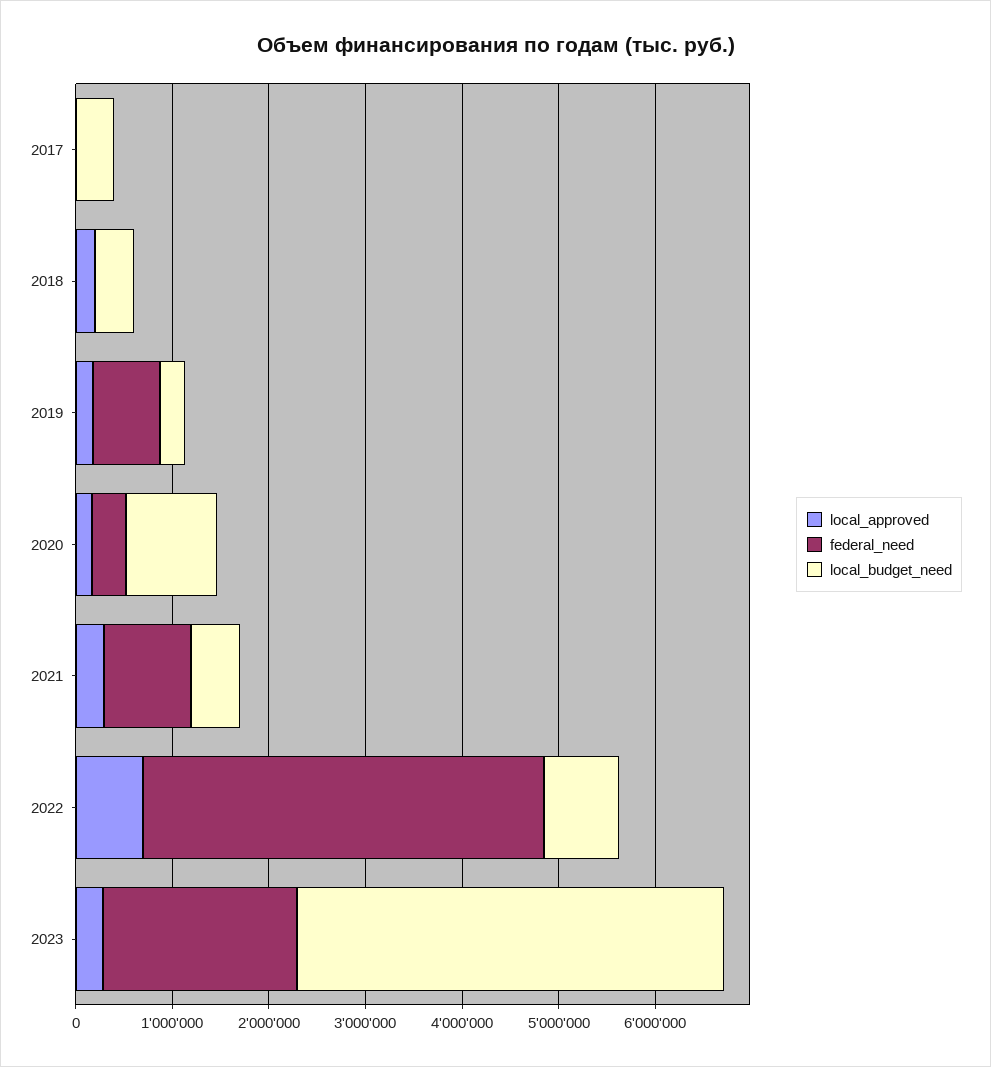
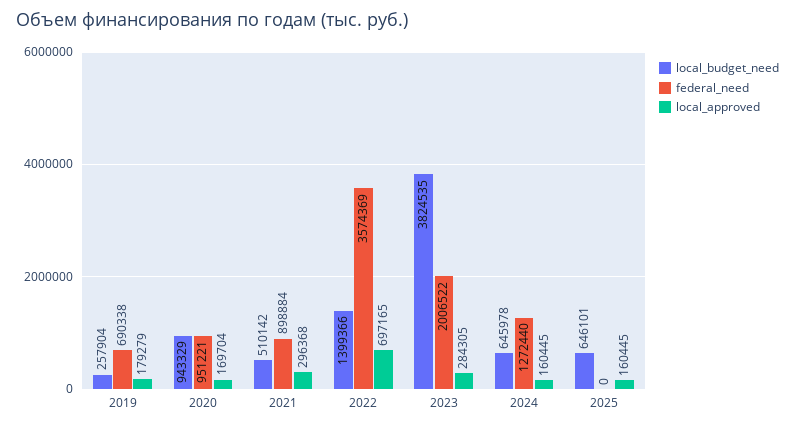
local_approved, 2017: 0 -> none
federal_need, 2017: 0 -> none
local_budget_need, 2017: 400000 -> none
local_approved, 2018: 200000 -> none
federal_need, 2018: 0 -> none
local_budget_need, 2018: 400000 -> none
federal_need, 2020: 400000 -> 951221
federal_need, 2022: 4200000 -> 3574369
local_budget_need, 2022: 800000 -> 1399366
local_budget_need, 2023: 4400000 -> 3824535
local_budget_need, 2024: none -> 645978
federal_need, 2024: none -> 1272440
local_approved, 2024: none -> 160445
local_budget_need, 2025: none -> 646101
federal_need, 2025: none -> 0
local_approved, 2025: none -> 160445

